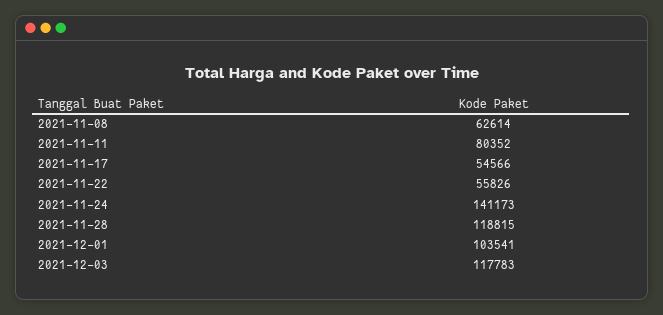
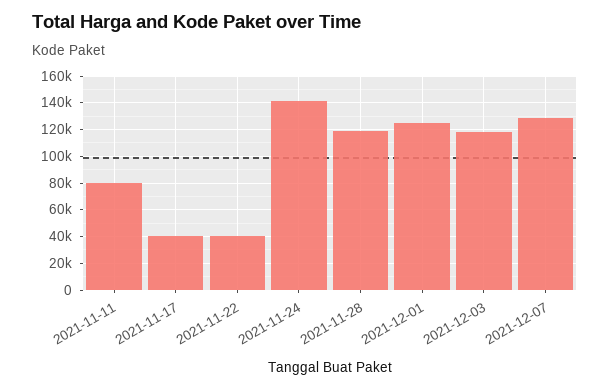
2021-11-08: 62614 -> none
2021-11-17: 54566 -> 40000
2021-11-22: 55826 -> 40000
2021-12-01: 103541 -> 125000
2021-12-07: none -> 130000

